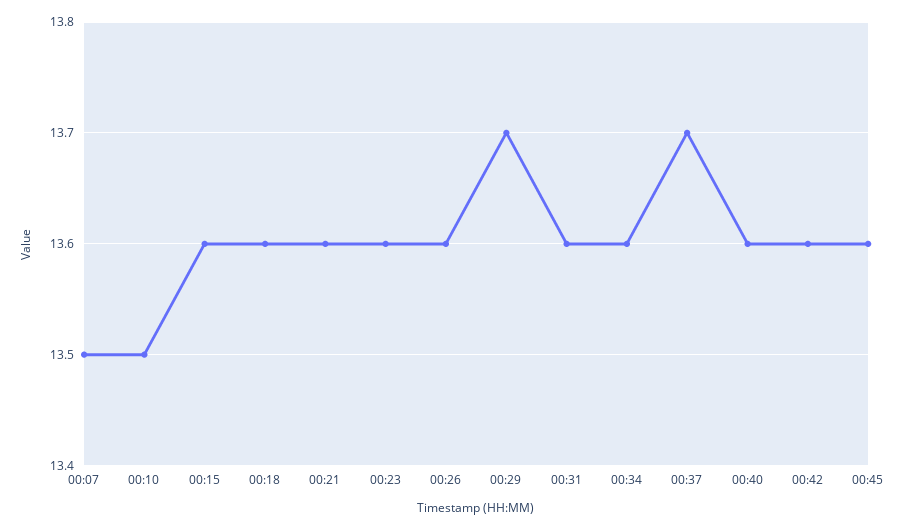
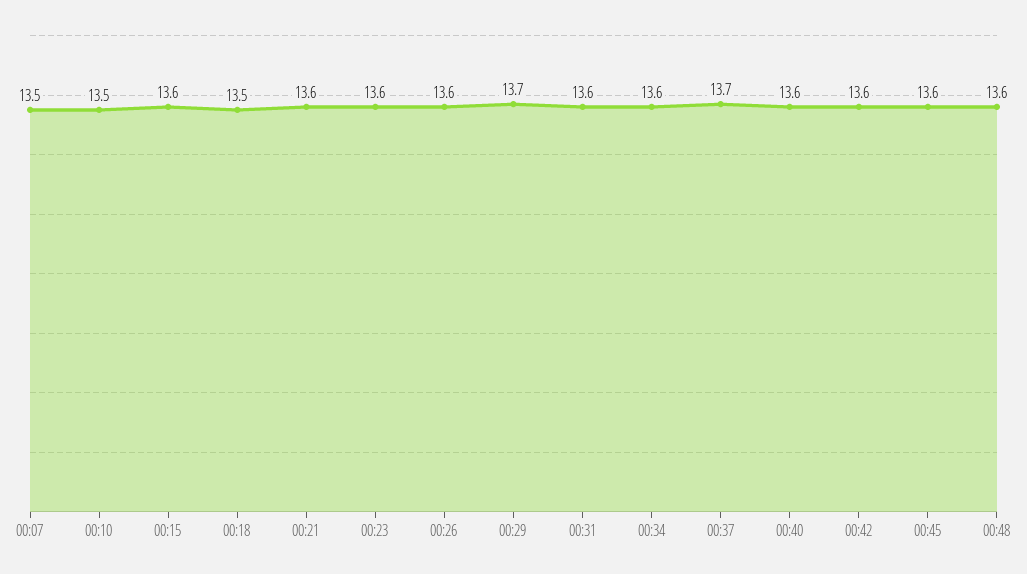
00:18: 13.6 -> 13.5
00:48: none -> 13.6

